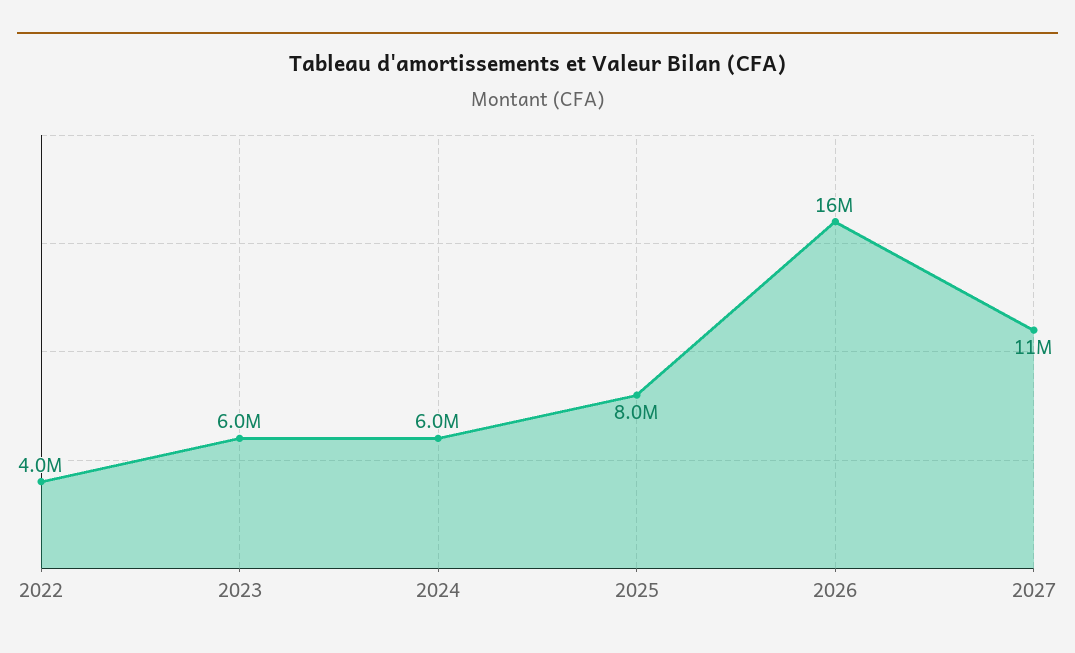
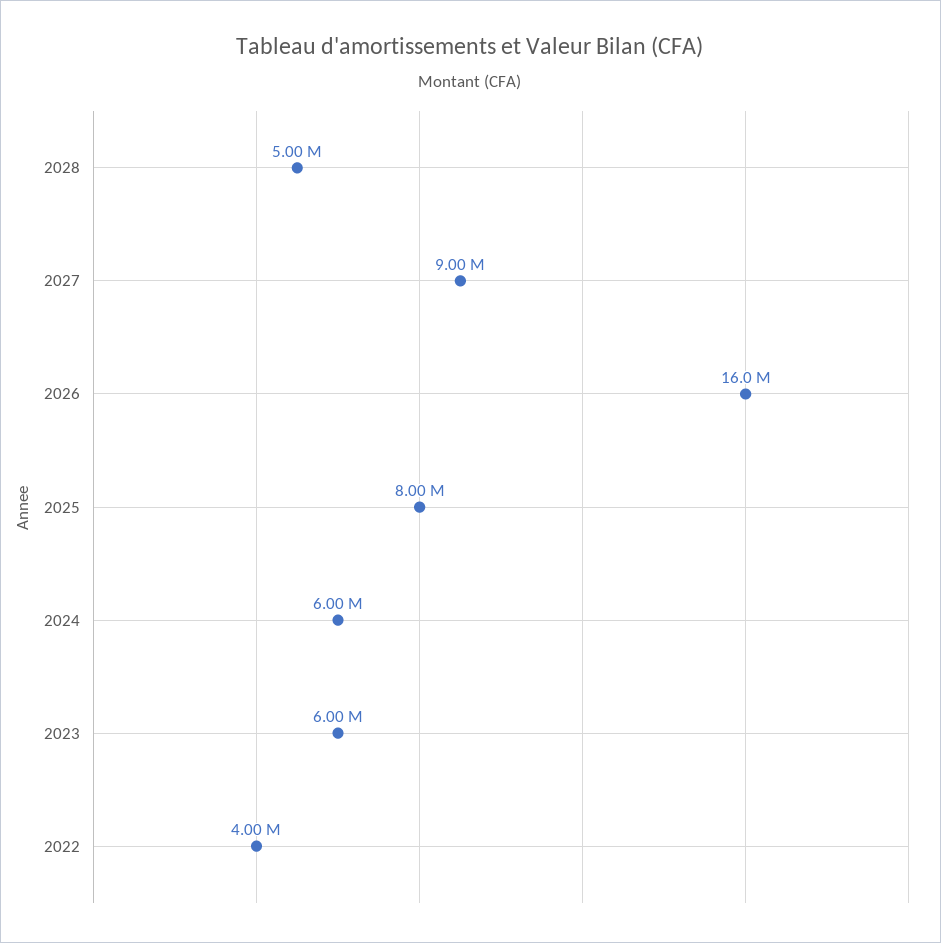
2027: 11000000 -> 9000000
2028: none -> 5000000

